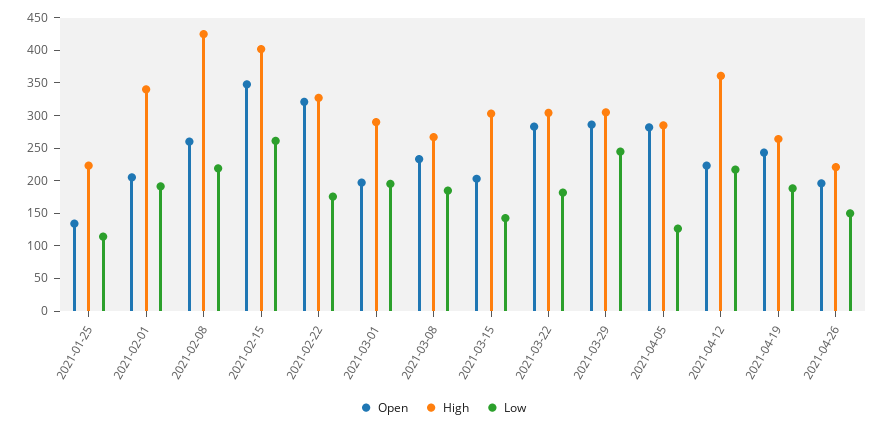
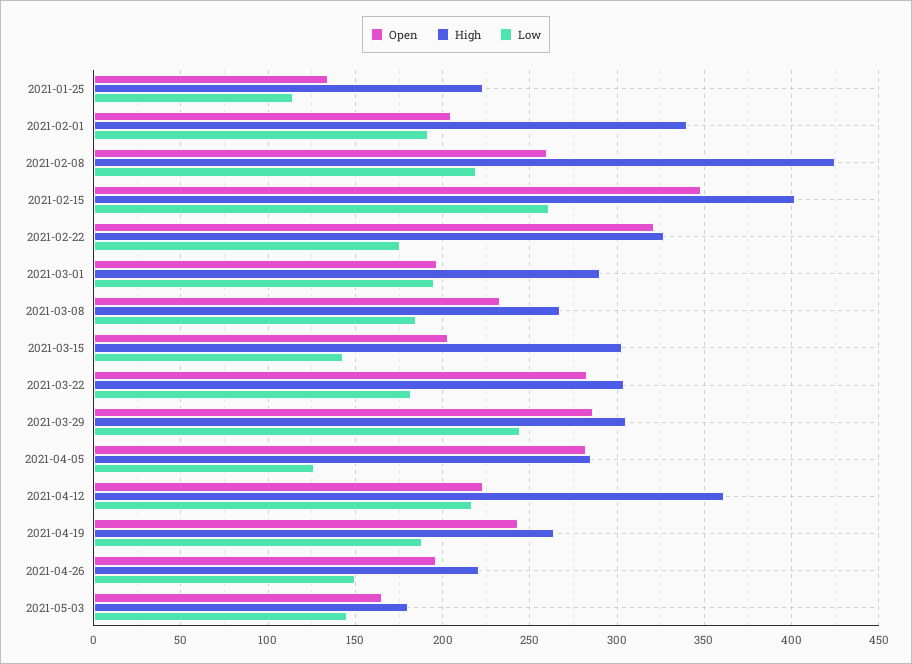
Open, 2021-05-03: none -> 165
High, 2021-05-03: none -> 180
Low, 2021-05-03: none -> 145

